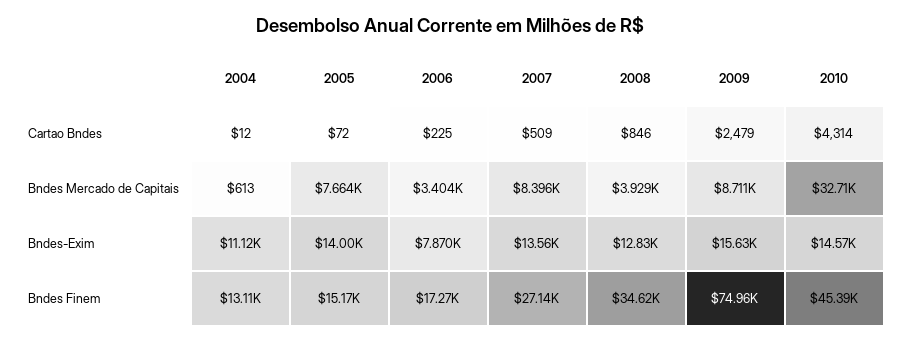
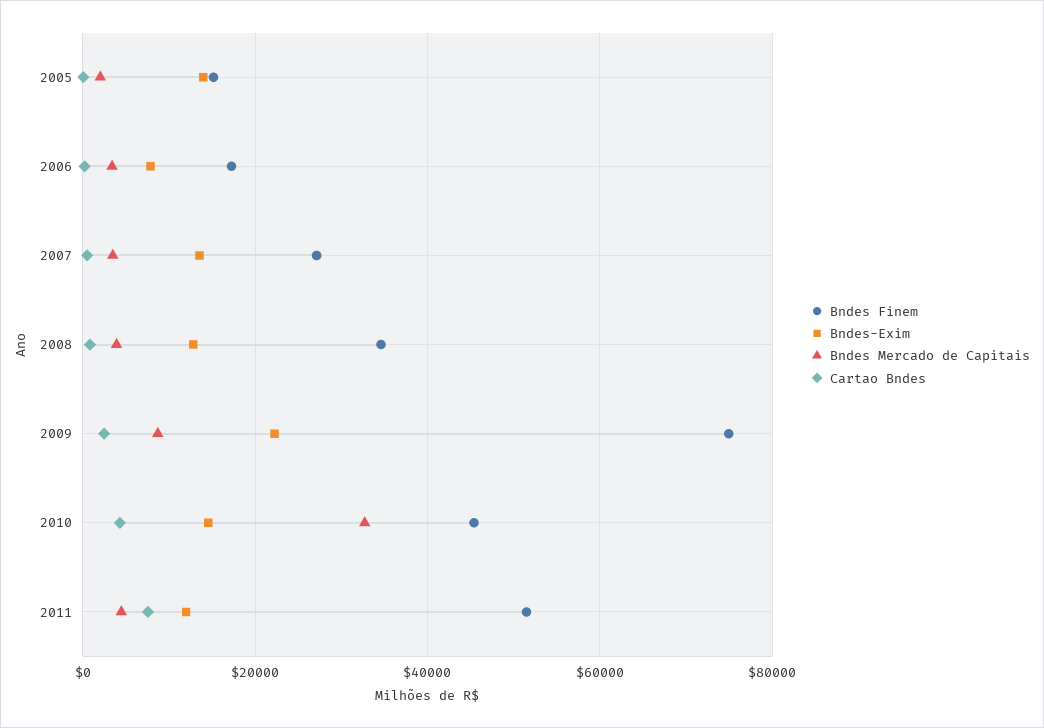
Cartao Bndes, 2004: 12 -> none
Bndes Mercado de Capitais, 2004: 613 -> none
Bndes Mercado de Capitais, 2005: 7664 -> 2000
Bndes Mercado de Capitais, 2007: 8396 -> 4000
Bndes-Exim, 2004: 11120 -> none
Bndes-Exim, 2009: 15630 -> 22000
Bndes Finem, 2004: 13110 -> none
Bndes Finem, 2011: none -> 52000
Bndes-Exim, 2011: none -> 12000
Bndes Mercado de Capitais, 2011: none -> 4000
Cartao Bndes, 2011: none -> 8000

